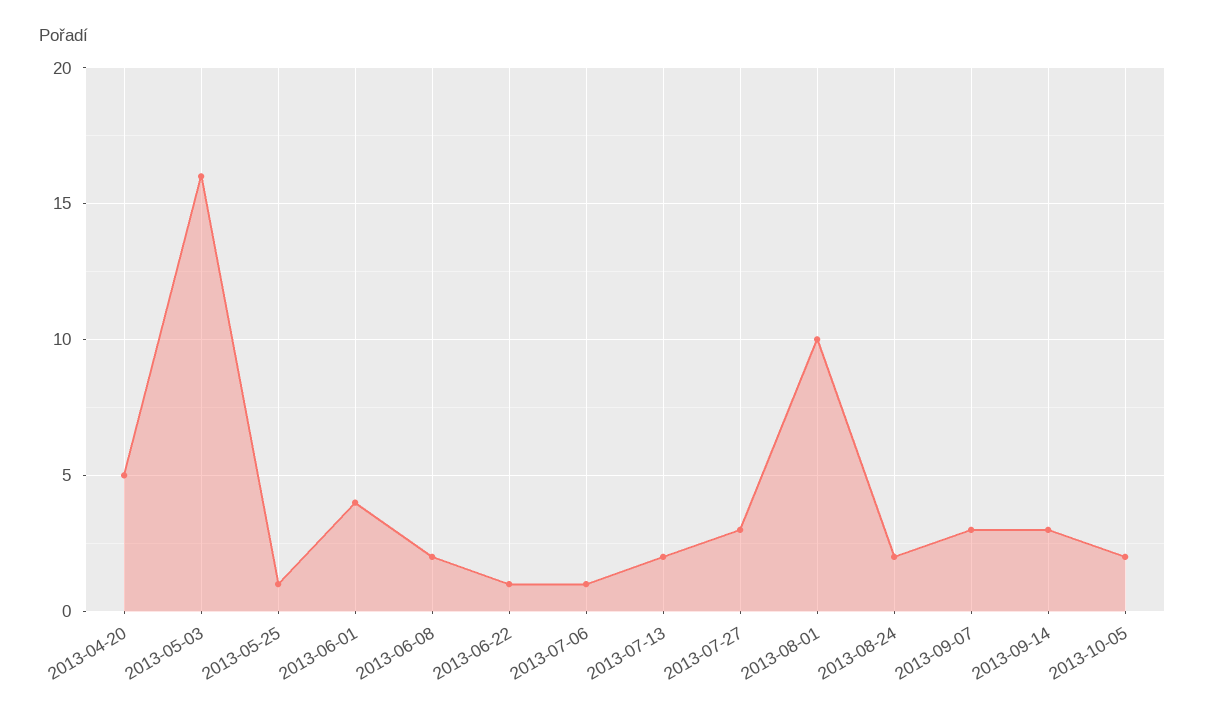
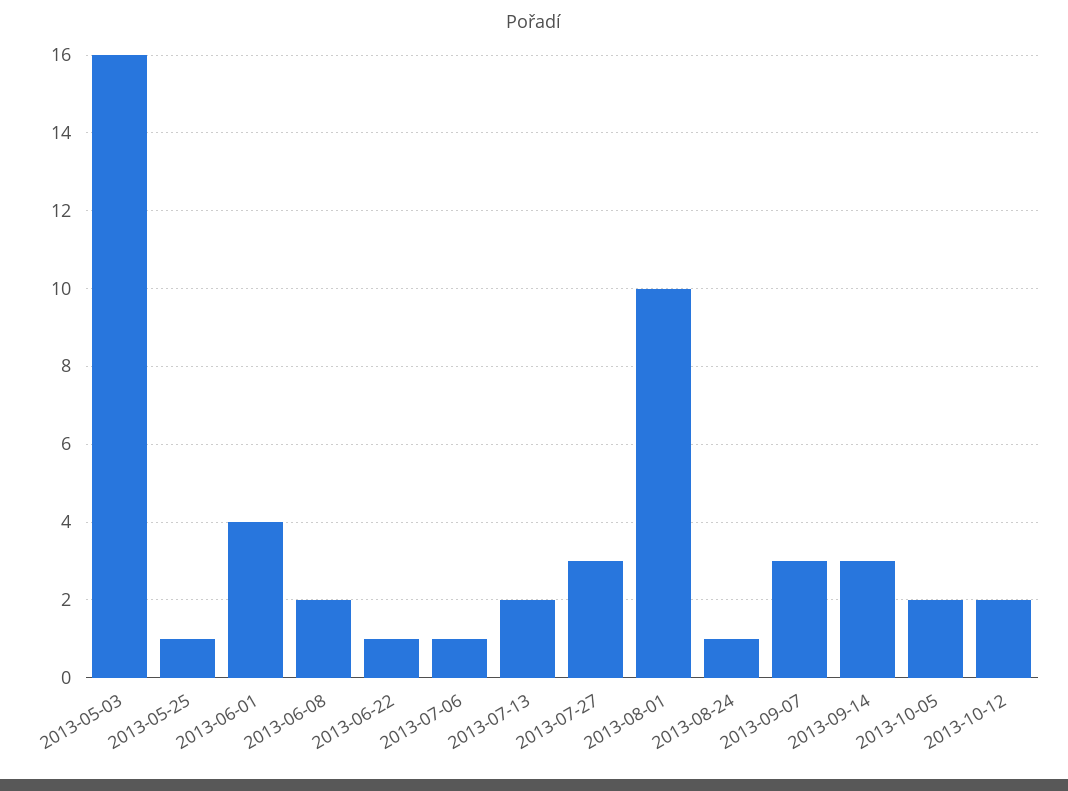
2013-04-20: 5 -> none
2013-08-24: 2 -> 1
2013-10-12: none -> 2

